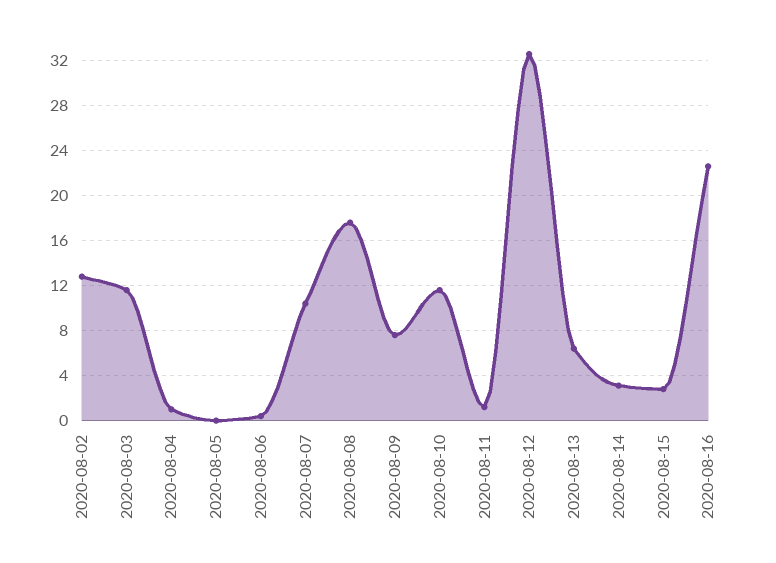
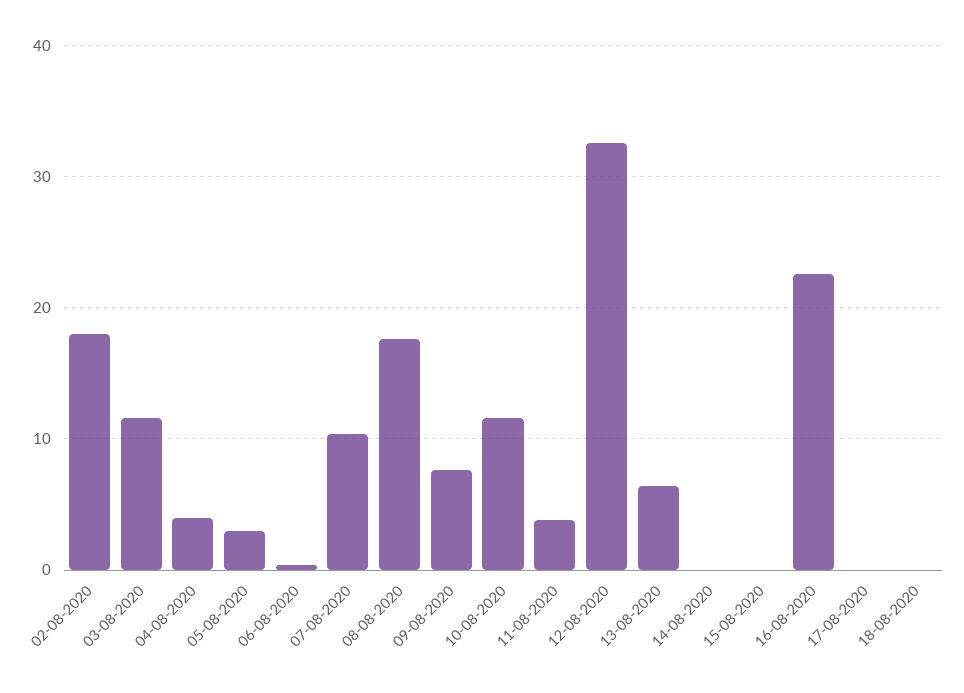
2020-08-02: 13 -> 18
2020-08-04: 1 -> 4
2020-08-05: 0 -> 3
2020-08-11: 1 -> 4
2020-08-14: 3 -> 0
2020-08-15: 3 -> 0
17-08-2020: none -> 0
18-08-2020: none -> 0

